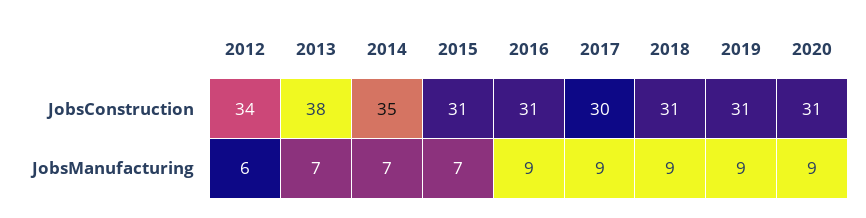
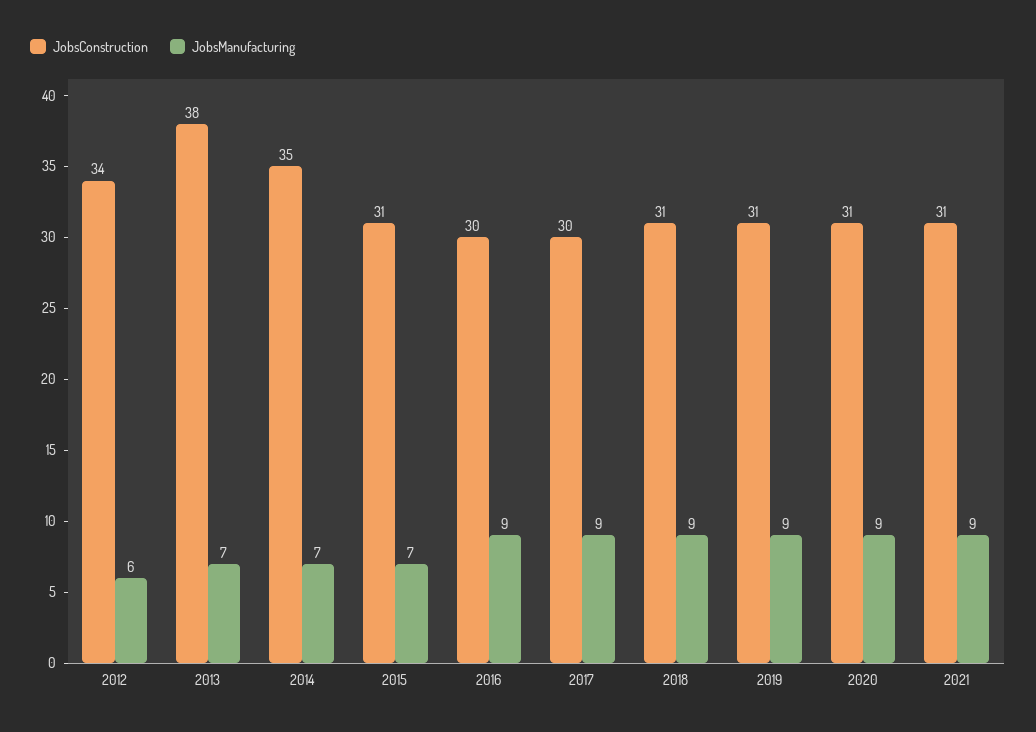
JobsConstruction, 2016: 31 -> 30
JobsConstruction, 2021: none -> 31
JobsManufacturing, 2021: none -> 9

